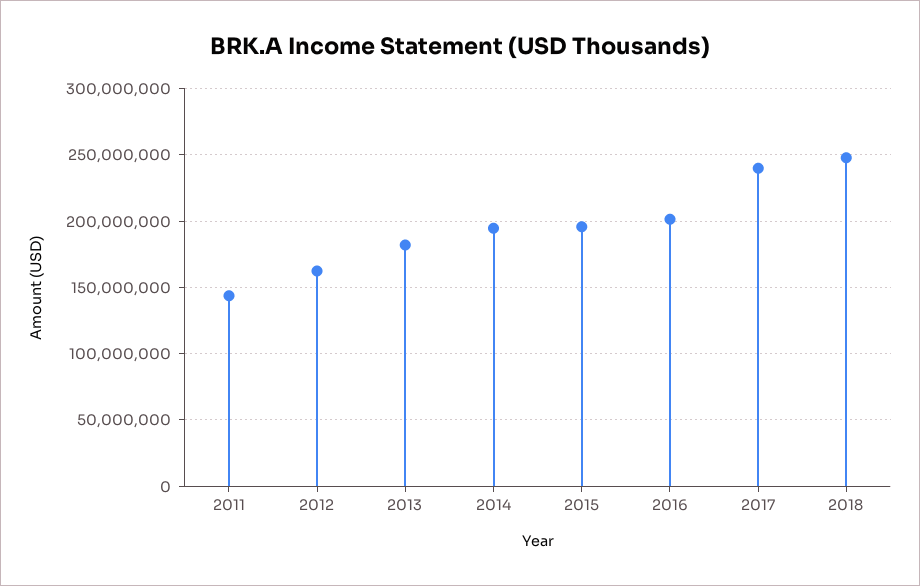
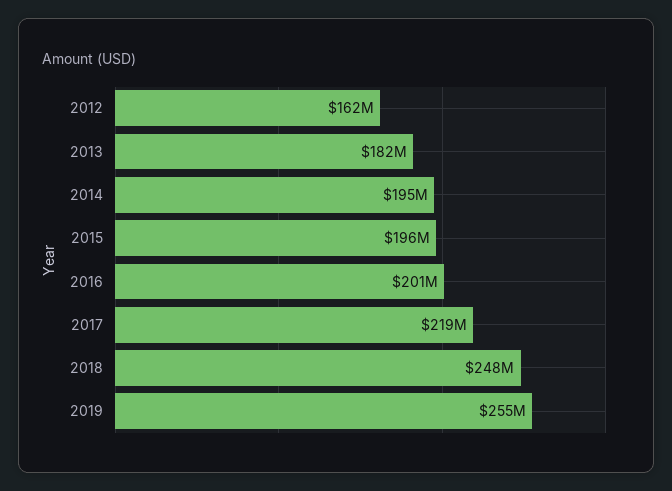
2011: 145000000 -> none
2017: 240000000 -> 219000000
2019: none -> 255000000

